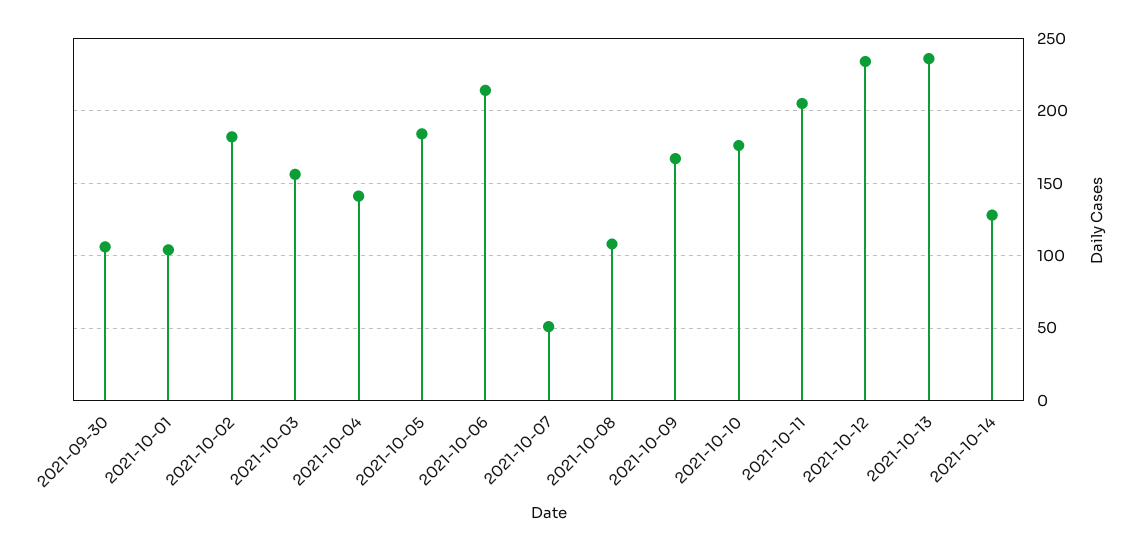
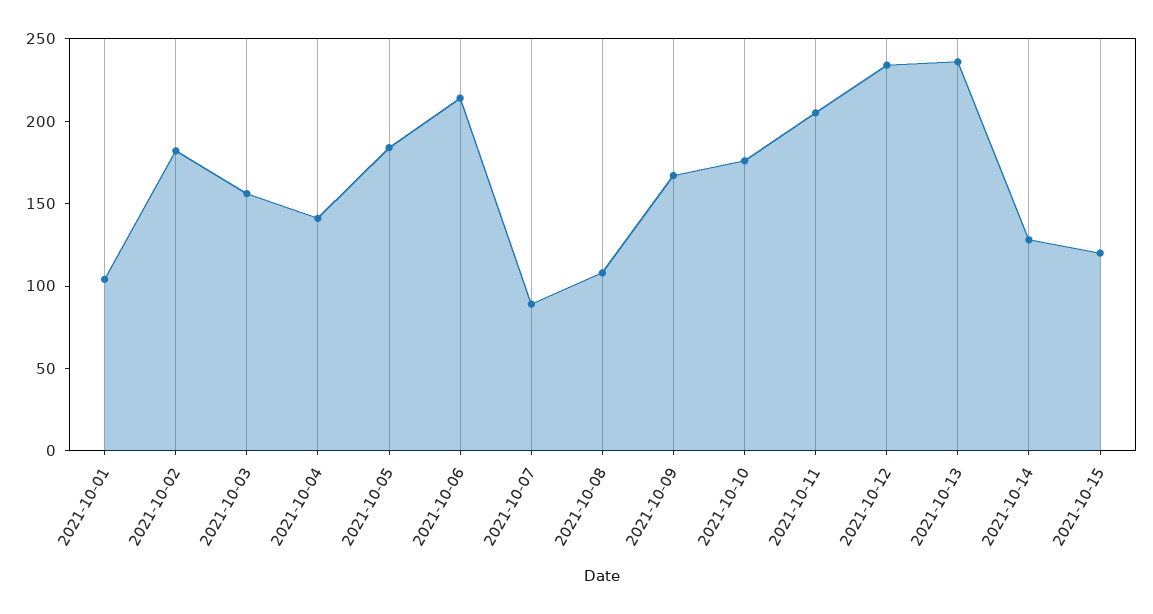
2021-09-30: 105 -> none
2021-10-07: 50 -> 90
2021-10-15: none -> 120

